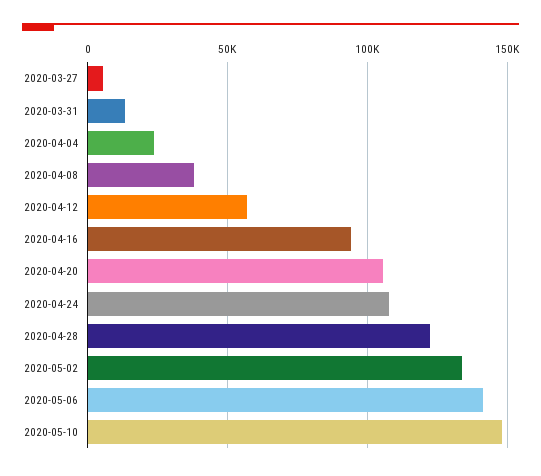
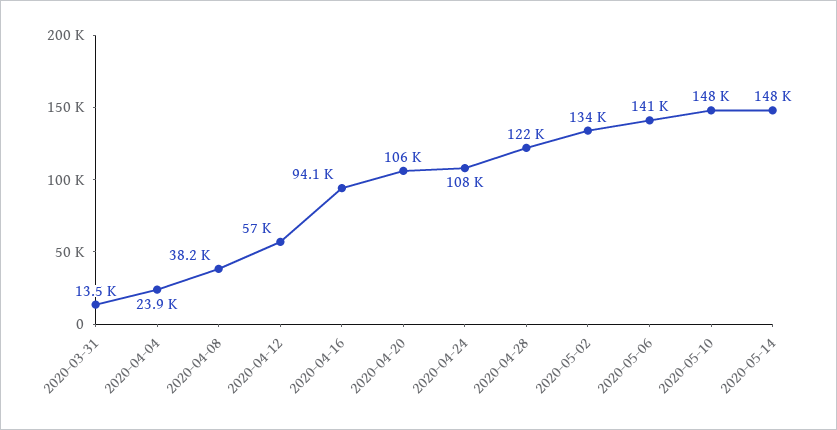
2020-03-27: 5000 -> none
2020-05-14: none -> 148000

